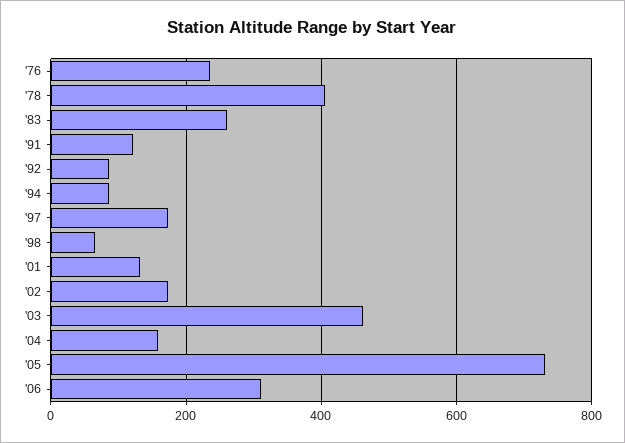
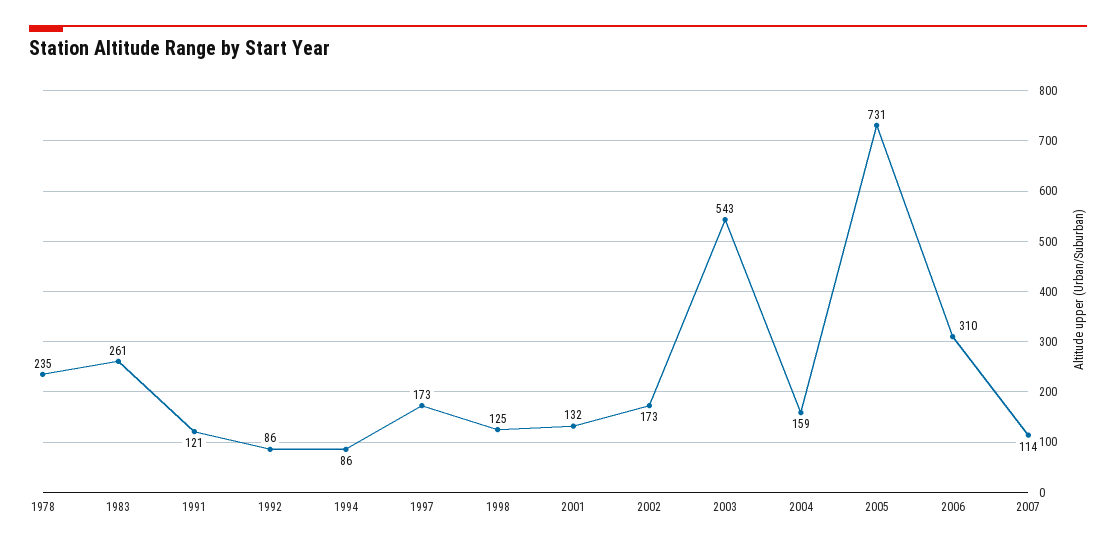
'76: 240 -> none
'78: 400 -> 235
'98: 60 -> 125
'03: 460 -> 543
2007: none -> 114

